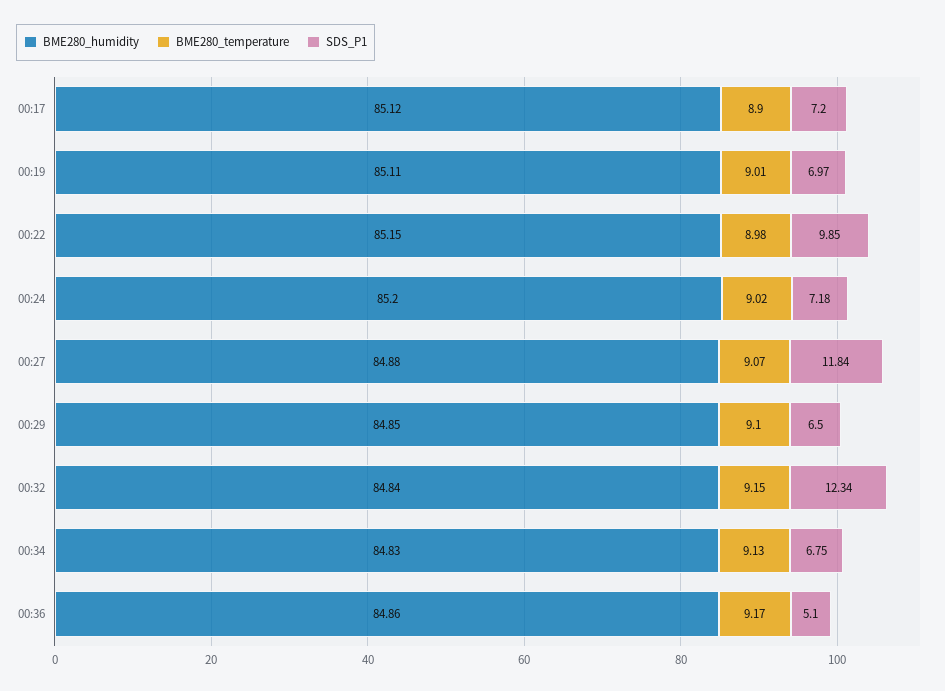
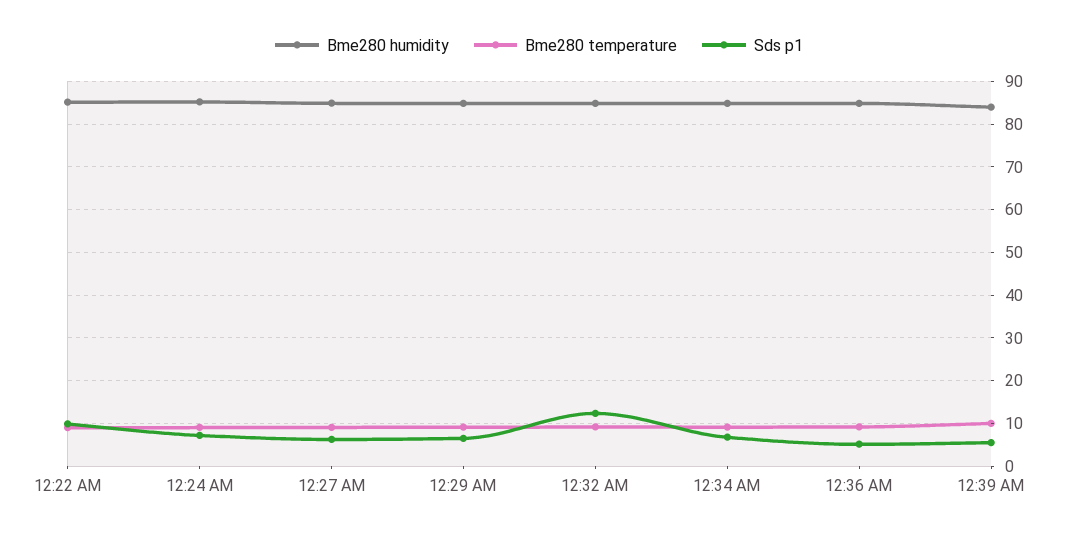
BME280_humidity, 00:17: 85.12 -> none
BME280_temperature, 00:17: 8.9 -> none
SDS_P1, 00:17: 7.2 -> none
BME280_humidity, 00:19: 85.11 -> none
BME280_temperature, 00:19: 9.01 -> none
SDS_P1, 00:19: 6.97 -> none
SDS_P1, 00:27: 11.84 -> 6
BME280_humidity, 12:39 AM: none -> 84
BME280_temperature, 12:39 AM: none -> 10
SDS_P1, 12:39 AM: none -> 6

